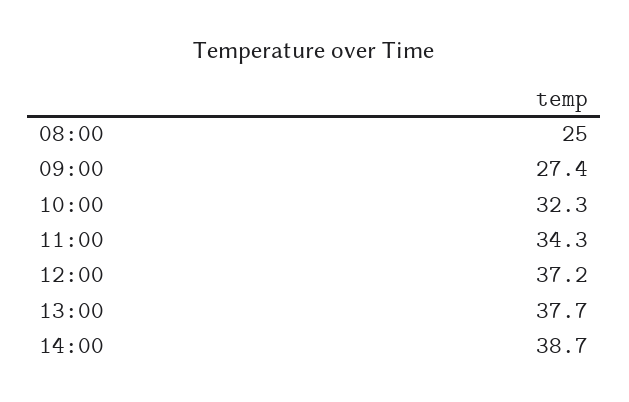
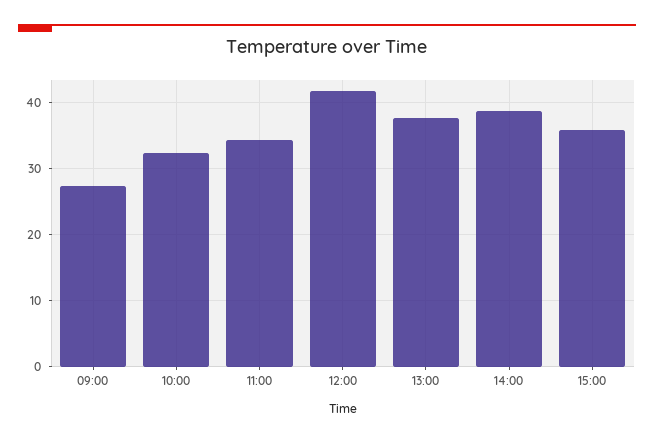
08:00: 25 -> none
12:00: 37.2 -> 42
15:00: none -> 36

